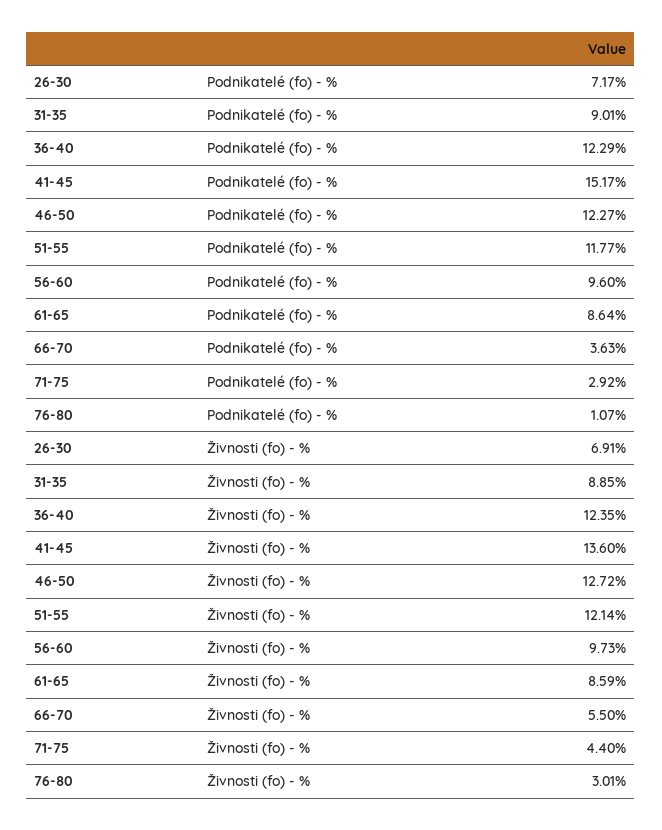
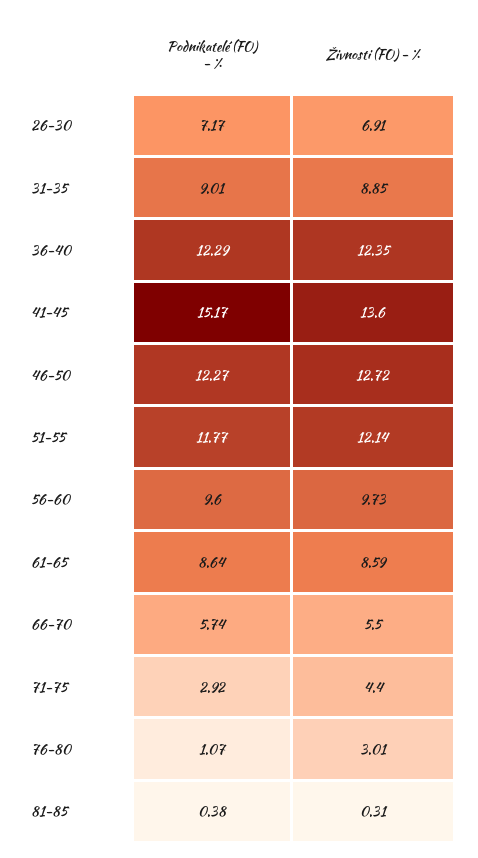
66-70, Podnikatelé (fo) - %: 3.63 -> 5.74
81-85, Podnikatelé (fo) - %: none -> 0.38
81-85, Živnosti (fo) - %: none -> 0.31

